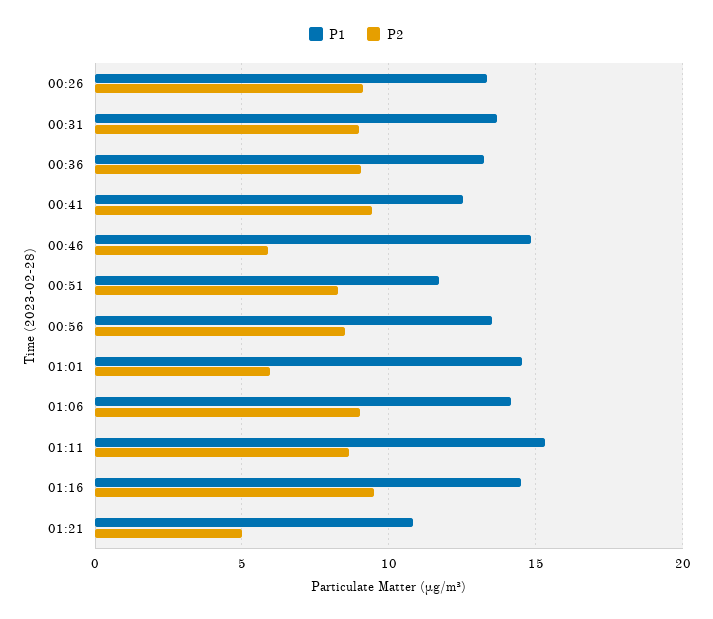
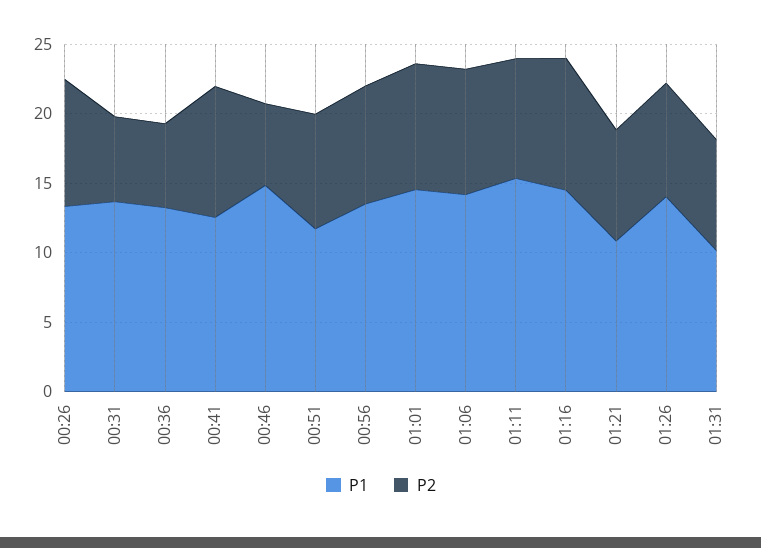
P2, 00:31: 9 -> 6
P2, 00:36: 9 -> 6
P2, 01:01: 6 -> 9
P2, 01:21: 5 -> 8
P1, 01:26: none -> 14
P2, 01:26: none -> 8
P1, 01:31: none -> 10
P2, 01:31: none -> 8

